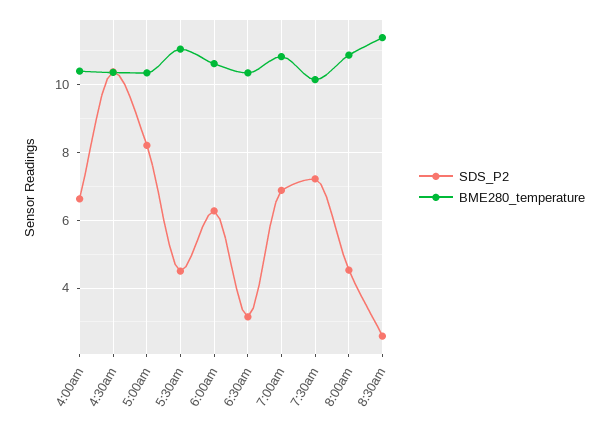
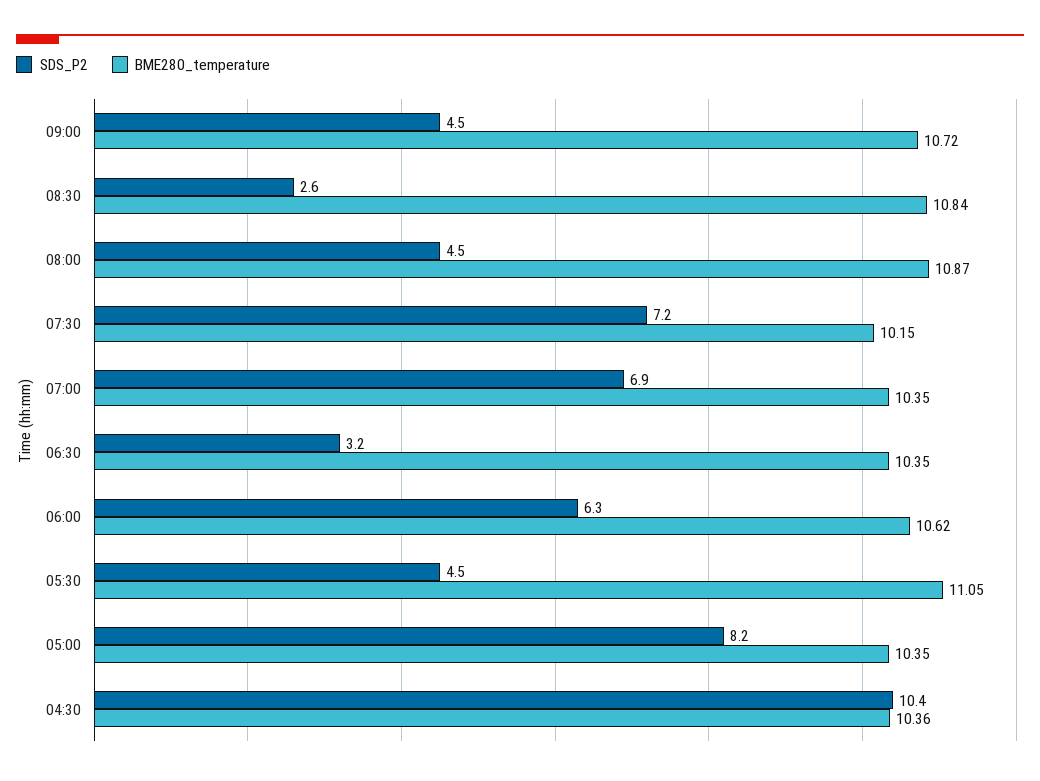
SDS_P2, 4:00am: 6.6 -> none
BME280_temperature, 4:00am: 10.4 -> none
BME280_temperature, 7:00am: 10.8 -> 10.35
BME280_temperature, 8:30am: 11.4 -> 10.84
SDS_P2, 09:00: none -> 4.5
BME280_temperature, 09:00: none -> 10.72

